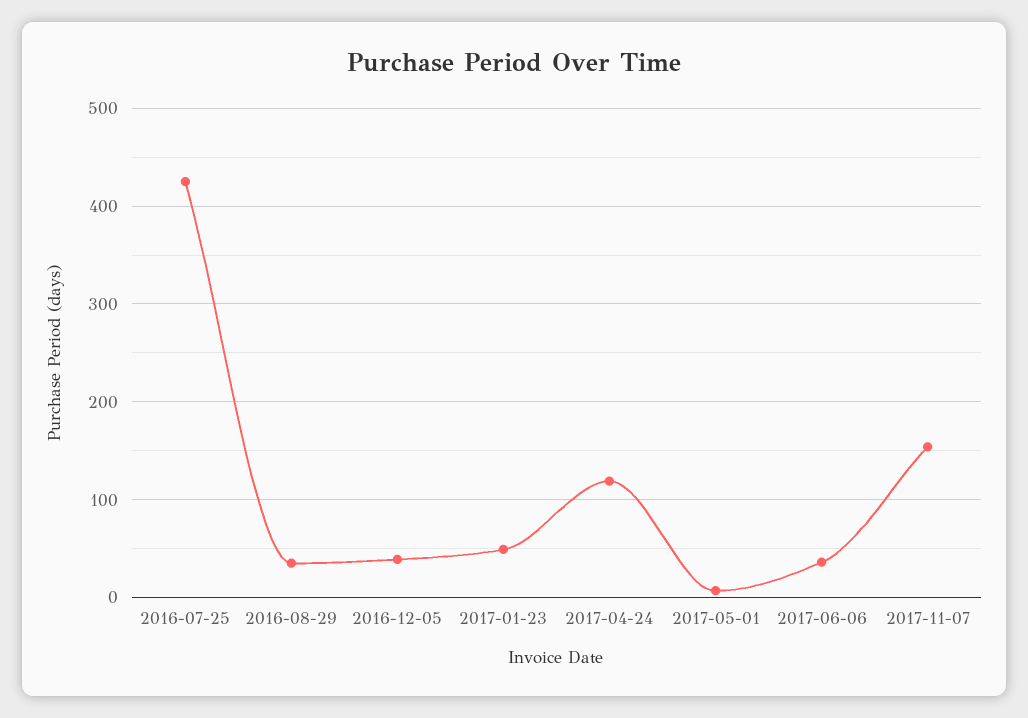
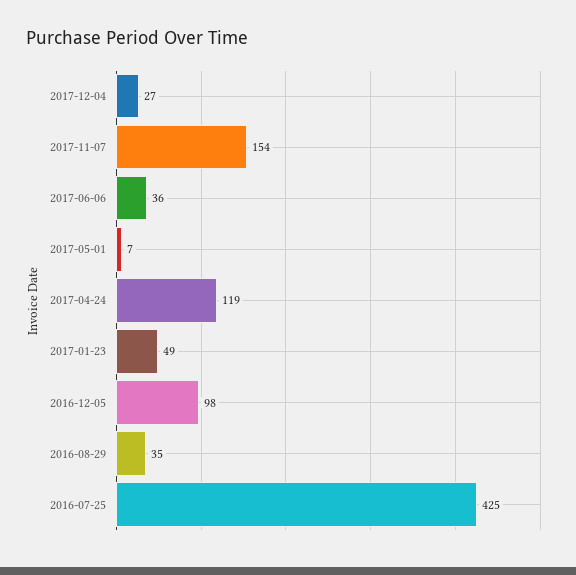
2016-12-05: 40 -> 98
2017-12-04: none -> 27

